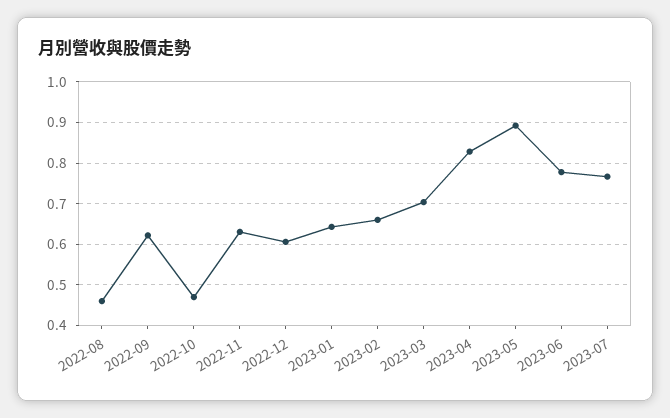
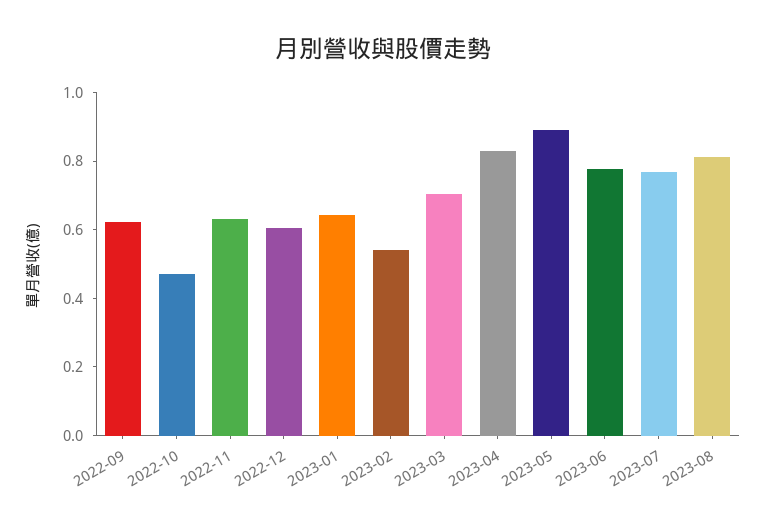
2022-08: 0.46 -> none
2023-02: 0.66 -> 0.55
2023-08: none -> 0.8

